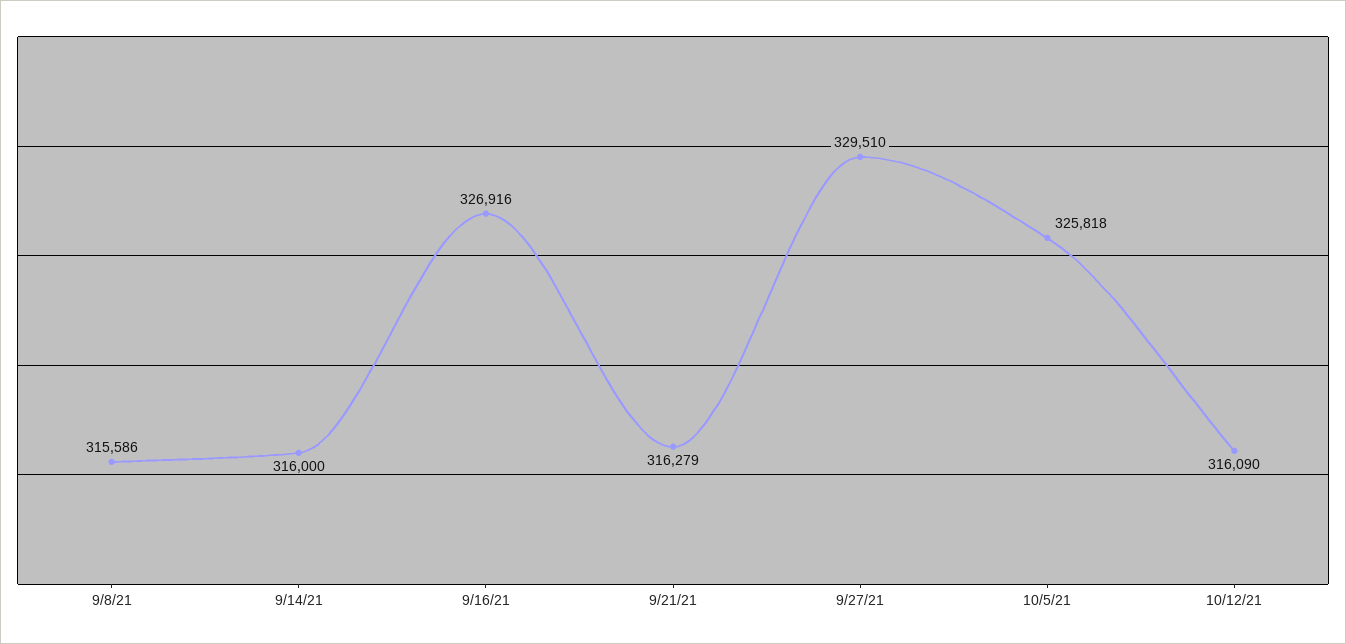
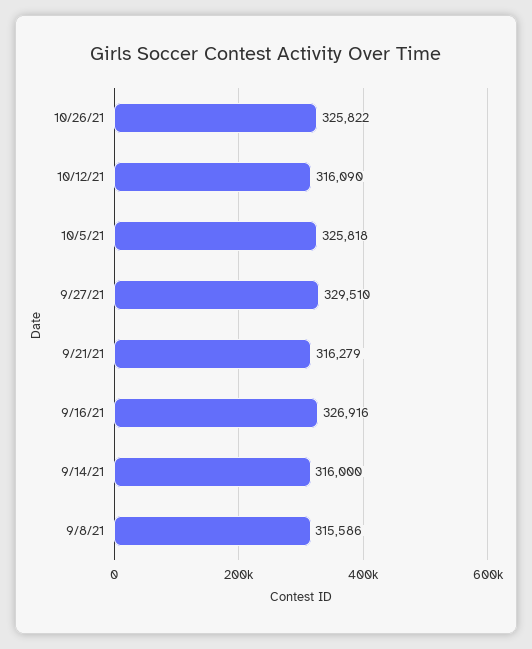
10/26/21: none -> 325822

